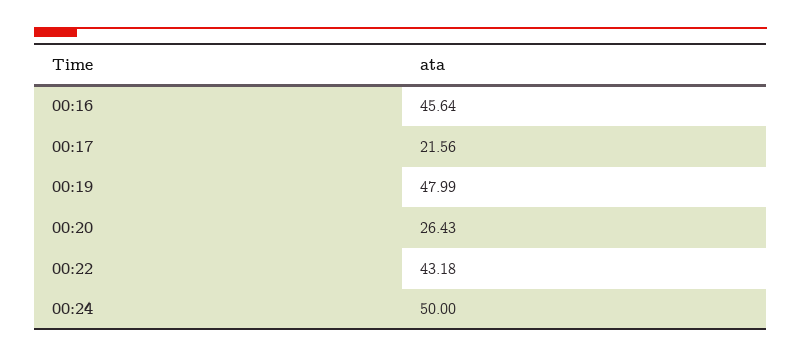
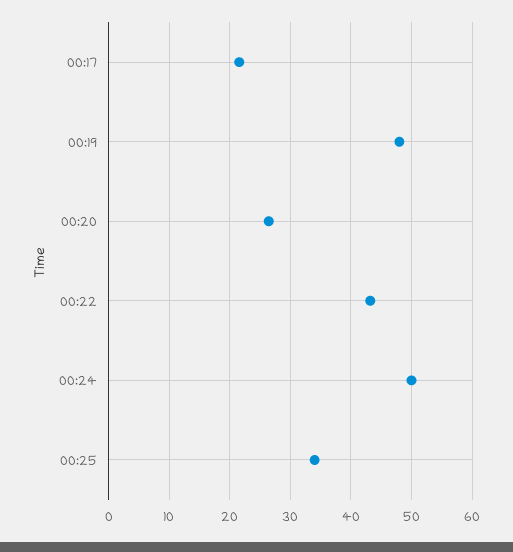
00:16: 45.64 -> none
00:25: none -> 34

